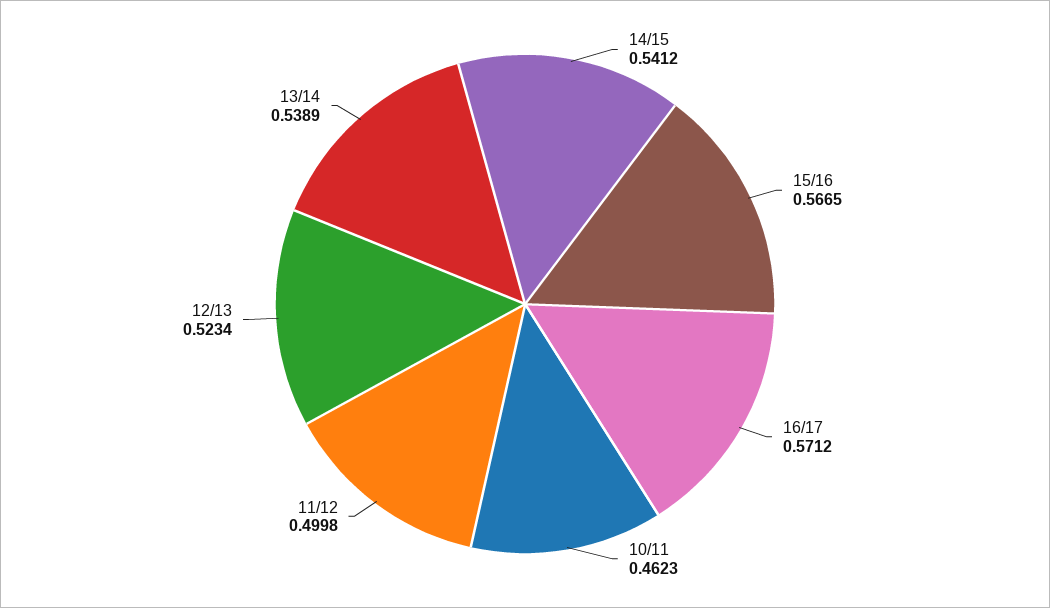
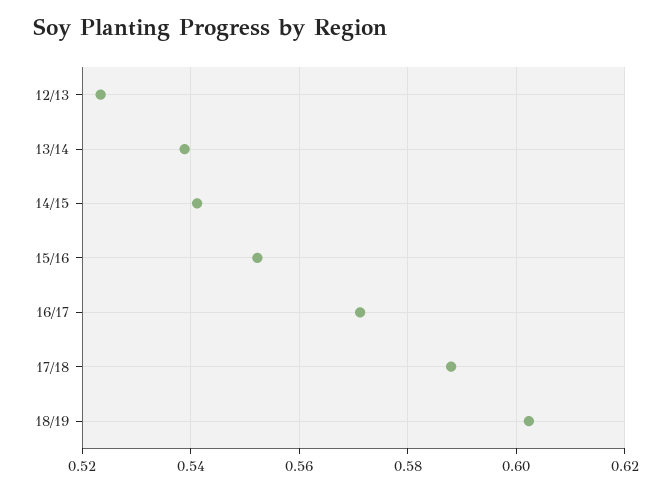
15/16: 0.5665 -> 0.552
10/11: 0.4623 -> none
11/12: 0.4998 -> none
17/18: none -> 0.588
18/19: none -> 0.602

